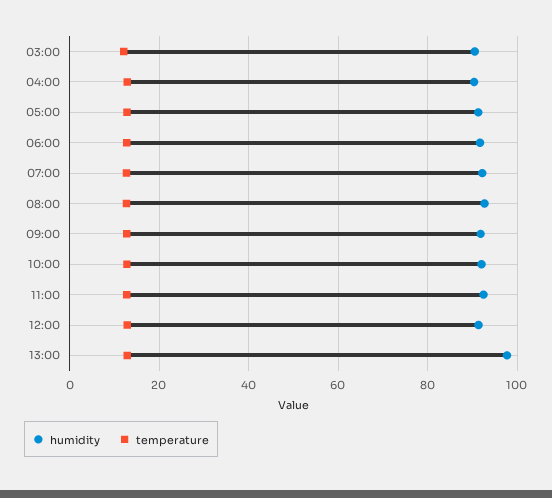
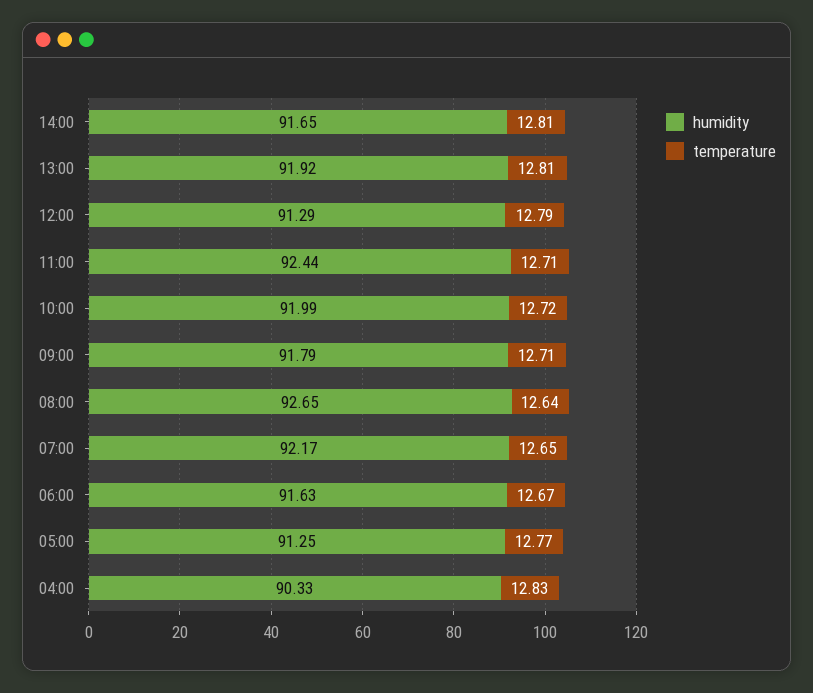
humidity, 03:00: 90 -> none
temperature, 03:00: 12 -> none
humidity, 13:00: 98 -> 91.92
humidity, 14:00: none -> 91.65
temperature, 14:00: none -> 12.81

